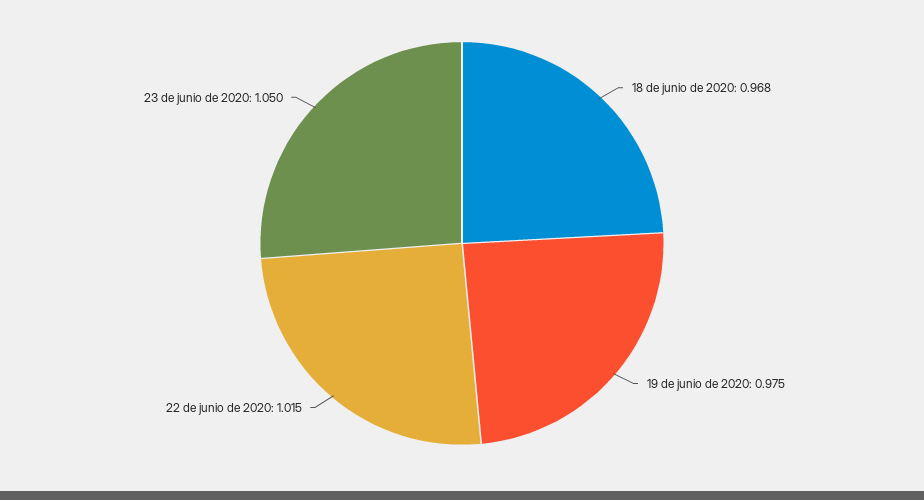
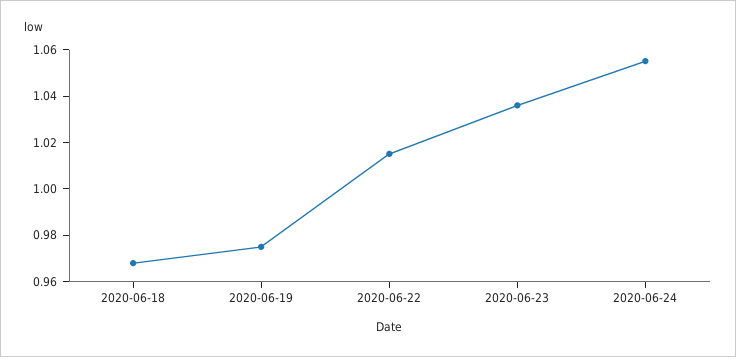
23 de junio de 2020: 1.05 -> 1.035
2020-06-24: none -> 1.055

